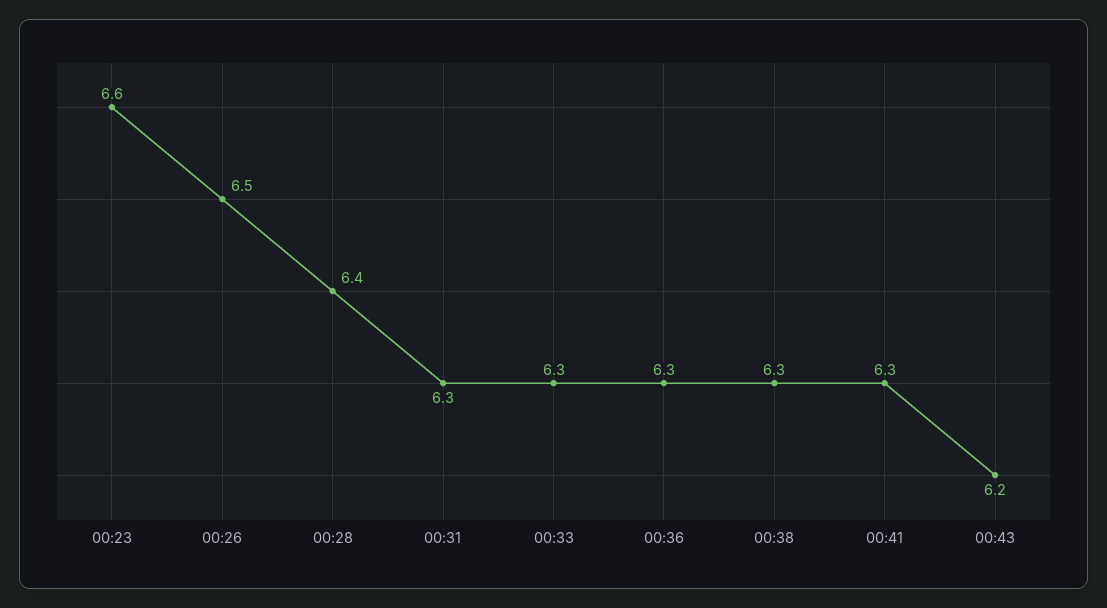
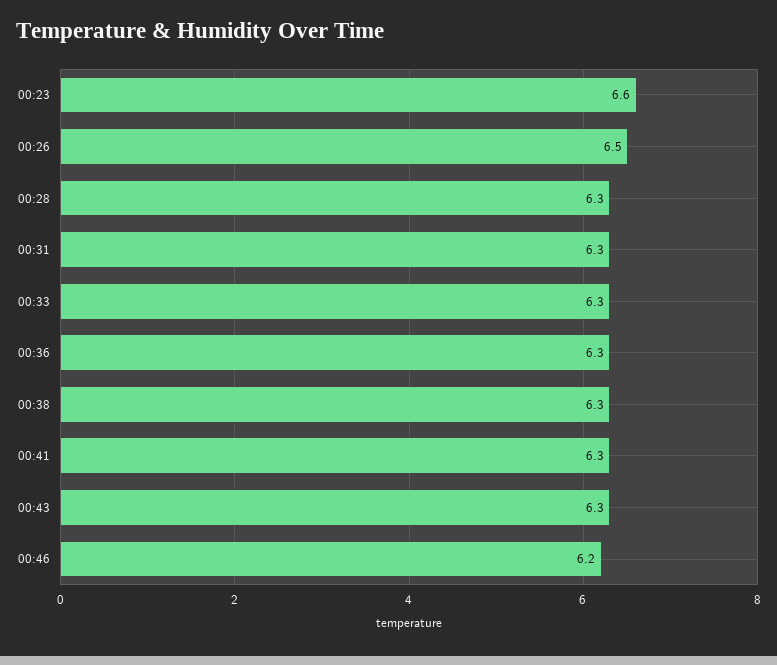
00:28: 6.4 -> 6.3
00:43: 6.2 -> 6.3
00:46: none -> 6.2

